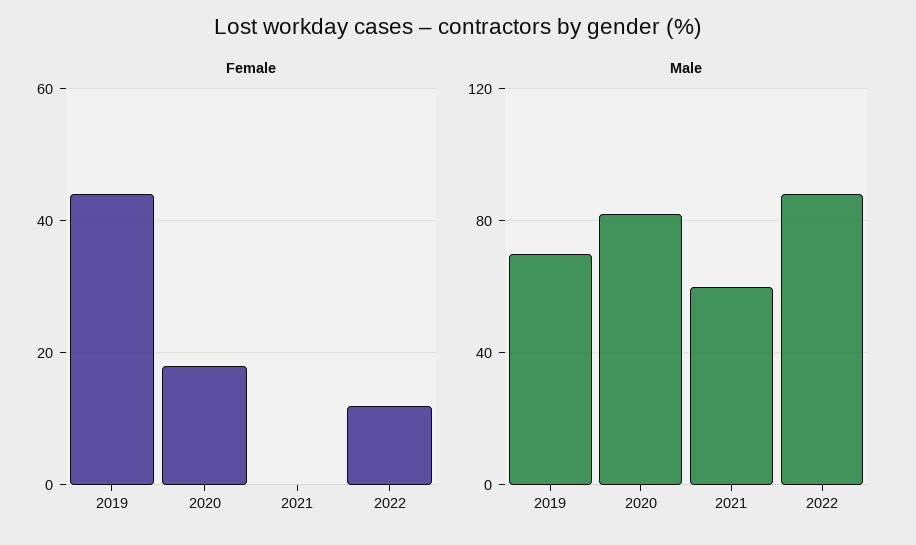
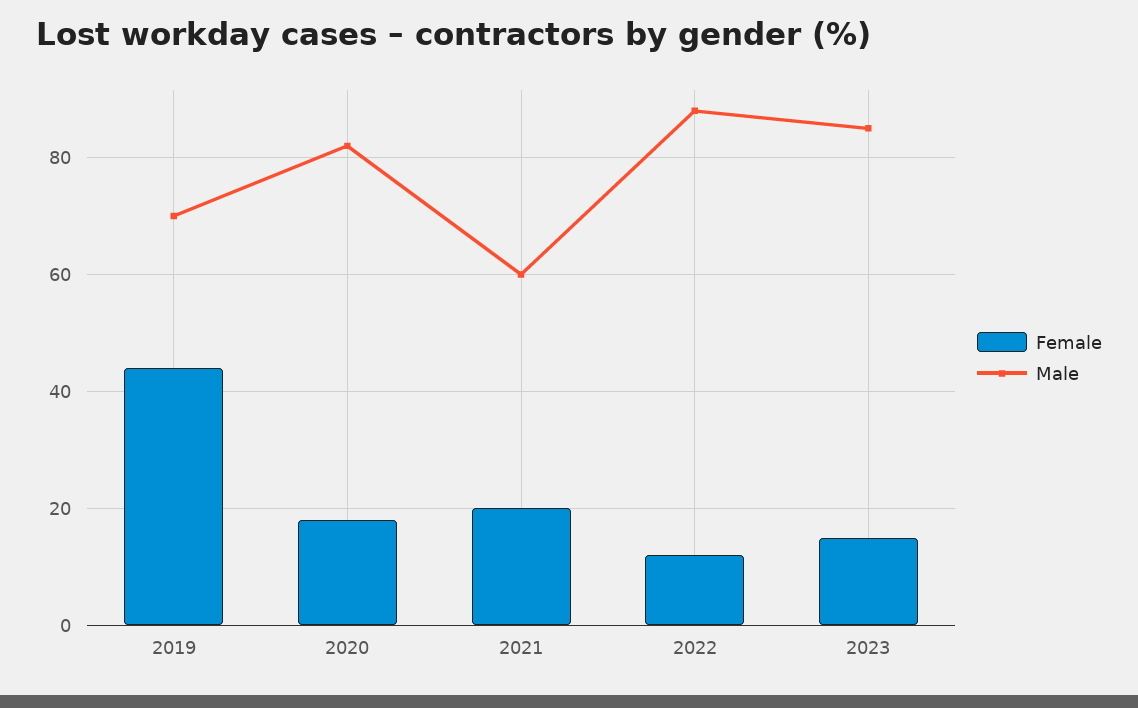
Female, 2021: 0 -> 20
Female, 2023: none -> 15
Male, 2023: none -> 85

